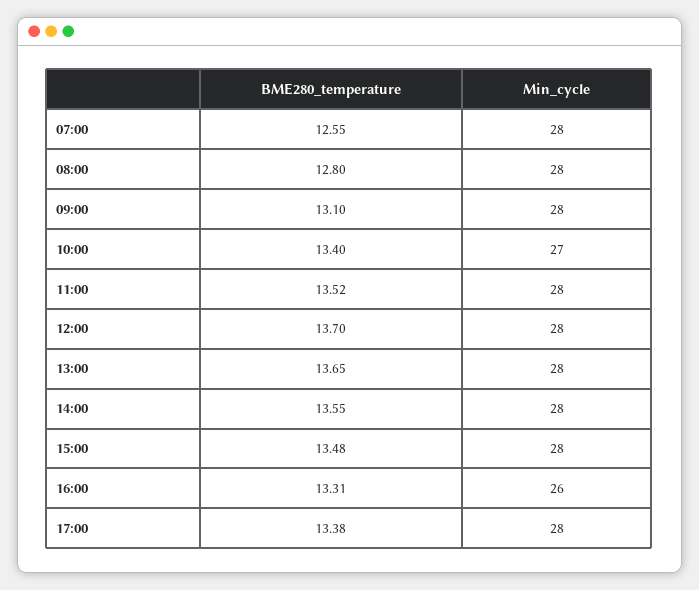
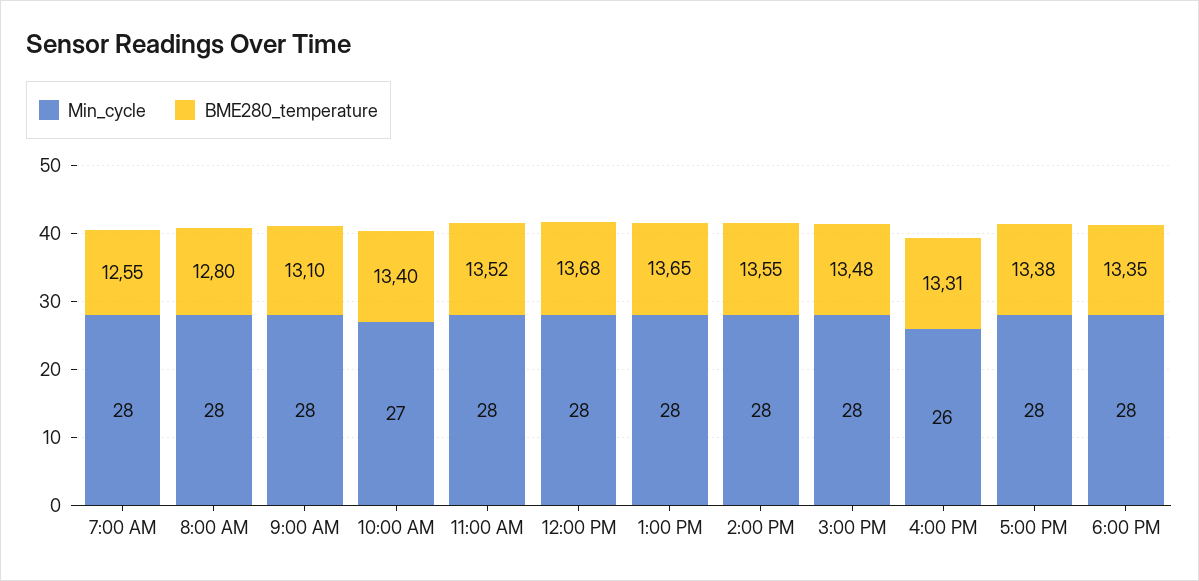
BME280_temperature, 12:00: 13.7 -> 13.68
Min_cycle, 6:00 PM: none -> 28
BME280_temperature, 6:00 PM: none -> 13.35

